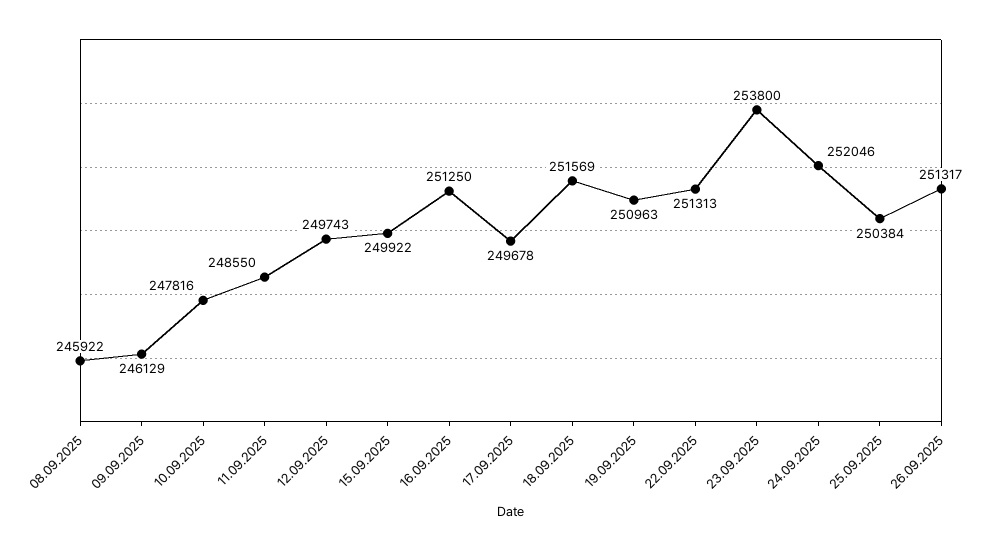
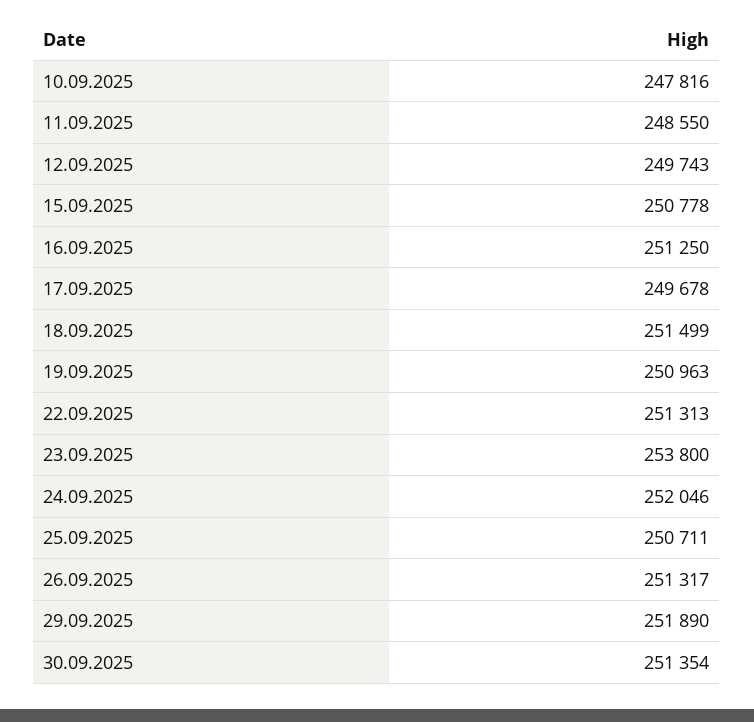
08.09.2025: 245922 -> none
09.09.2025: 246129 -> none
15.09.2025: 249922 -> 250778
18.09.2025: 251569 -> 251499
25.09.2025: 250384 -> 250711
29.09.2025: none -> 251890
30.09.2025: none -> 251354

